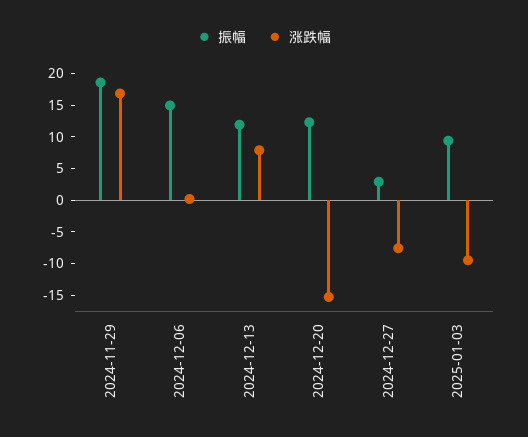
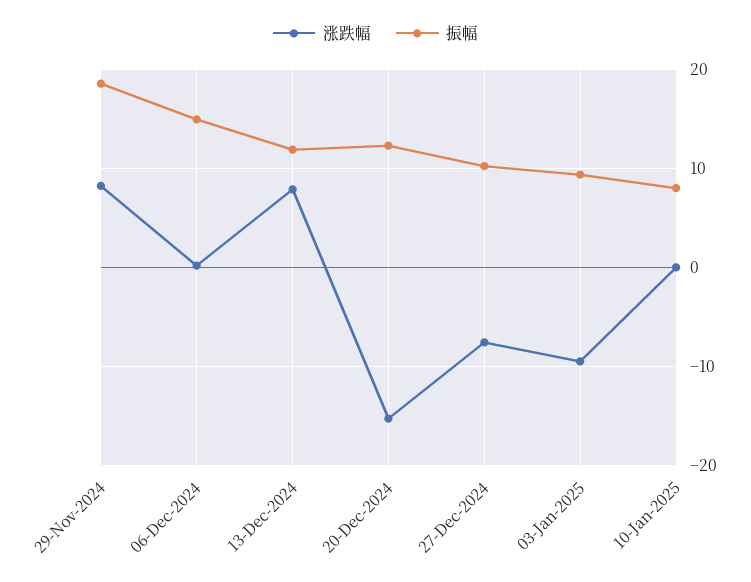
涨跌幅, 2024-11-29: 17.5 -> 8
振幅, 2024-12-27: 2.5 -> 10
涨跌幅, 10-Jan-2025: none -> 0
振幅, 10-Jan-2025: none -> 8

